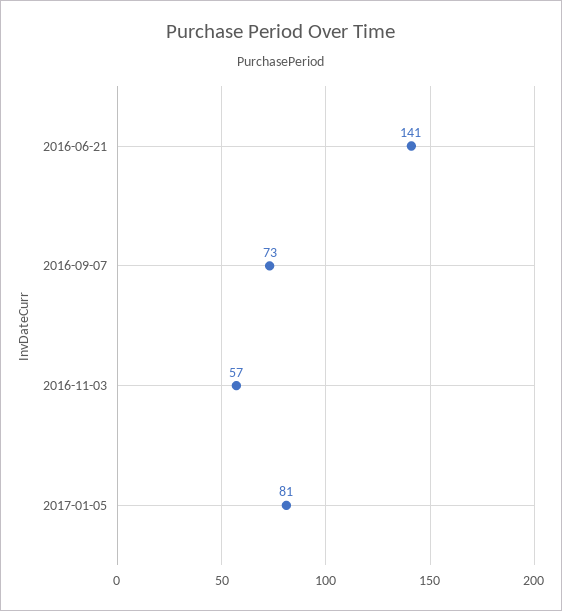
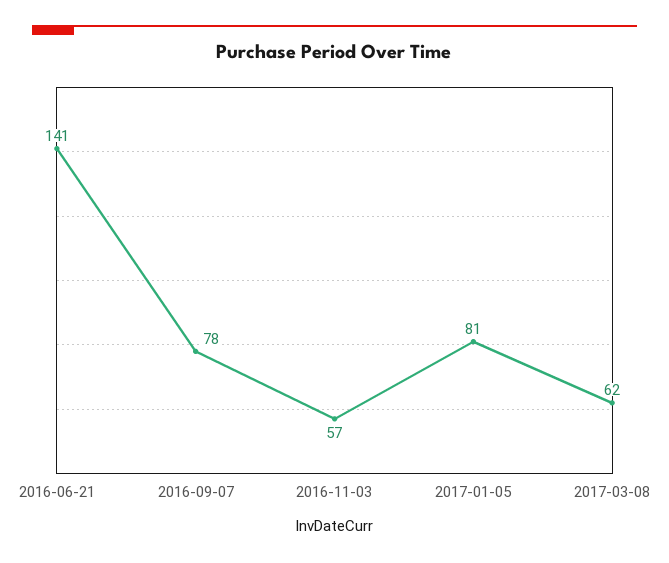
2016-09-07: 73 -> 78
2017-03-08: none -> 62

